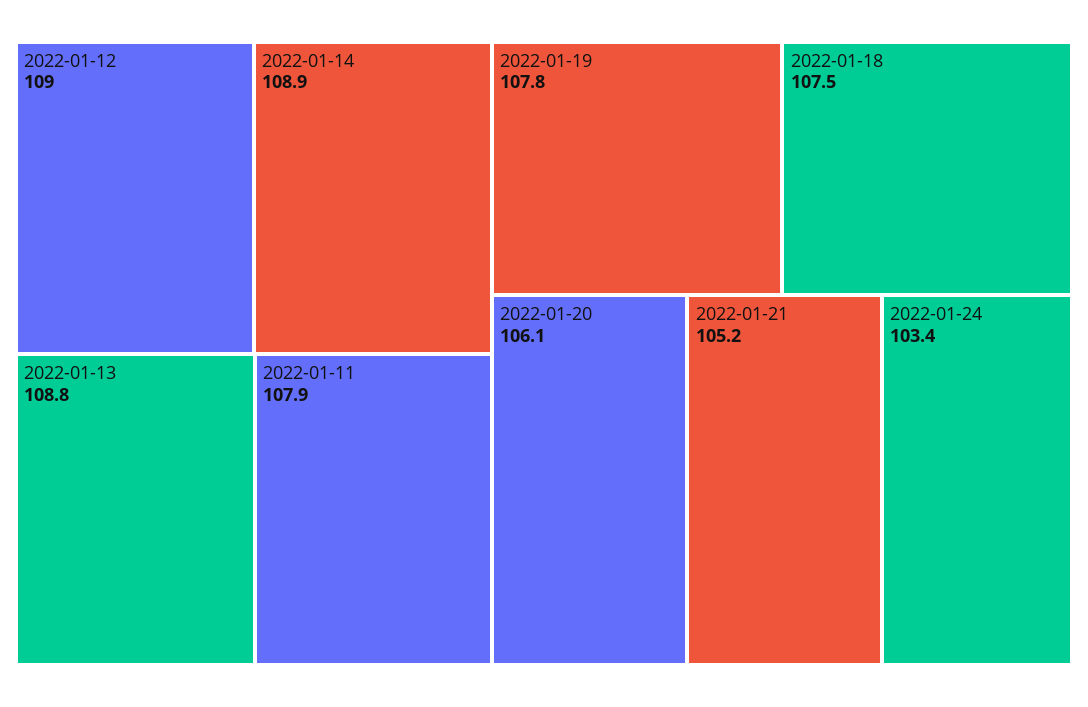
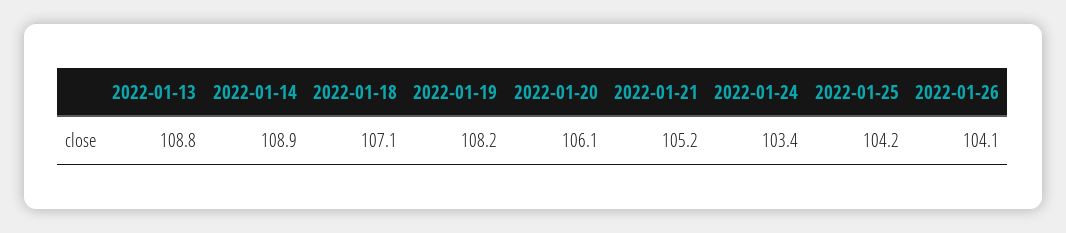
2022-01-12: 109 -> none
2022-01-11: 107.9 -> none
2022-01-19: 107.8 -> 108.2
2022-01-18: 107.5 -> 107.1
2022-01-25: none -> 104.2
2022-01-26: none -> 104.1

